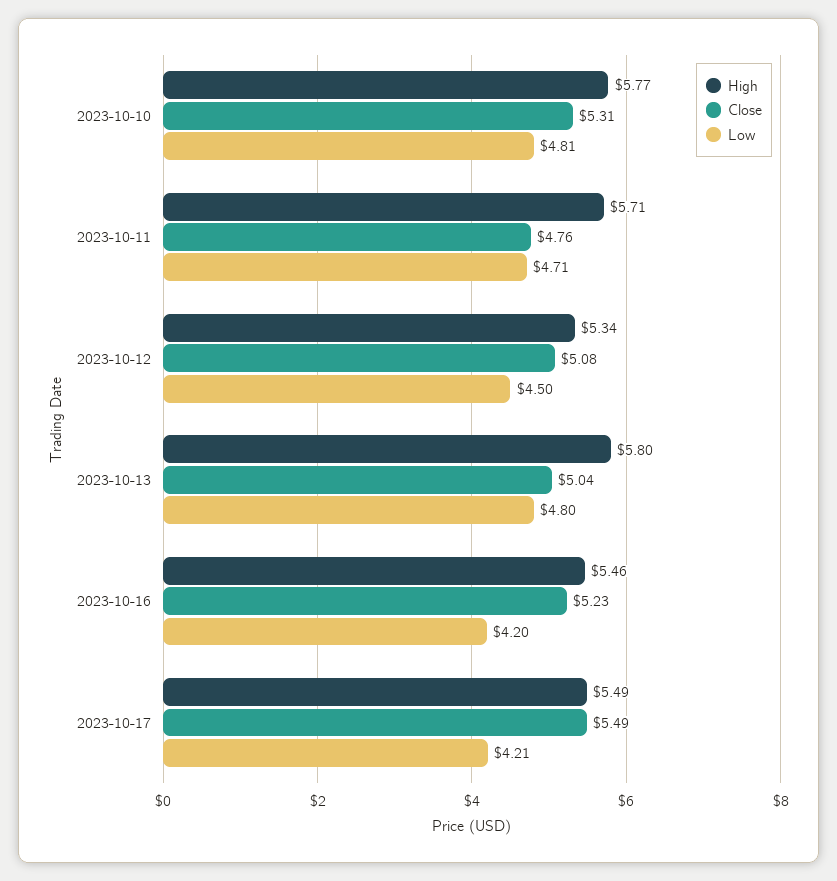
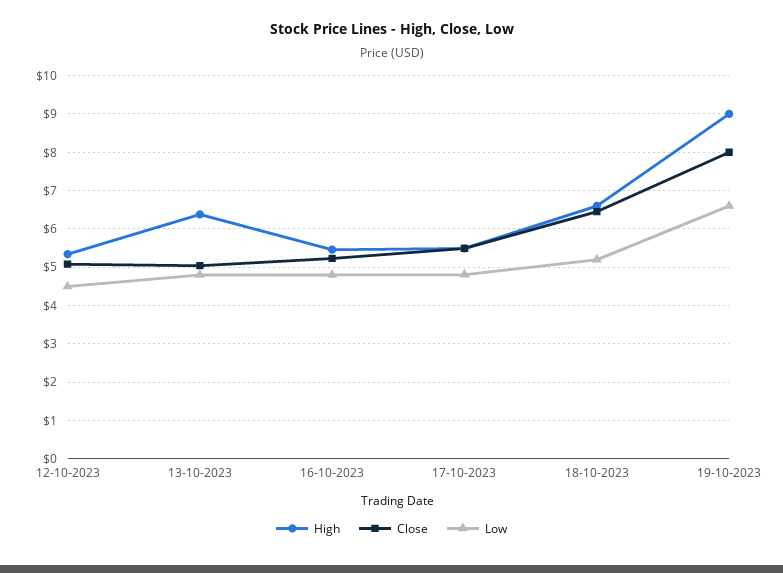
High, 2023-10-10: 5.77 -> none
Close, 2023-10-10: 5.31 -> none
Low, 2023-10-10: 4.81 -> none
High, 2023-10-11: 5.71 -> none
Close, 2023-10-11: 4.76 -> none
Low, 2023-10-11: 4.71 -> none
High, 2023-10-13: 5.8 -> 6.4
Low, 2023-10-16: 4.2 -> 4.8
Low, 2023-10-17: 4.21 -> 4.8
High, 18-10-2023: none -> 6.6
Close, 18-10-2023: none -> 6.4
Low, 18-10-2023: none -> 5.2
High, 19-10-2023: none -> 9
Close, 19-10-2023: none -> 8
Low, 19-10-2023: none -> 6.6

